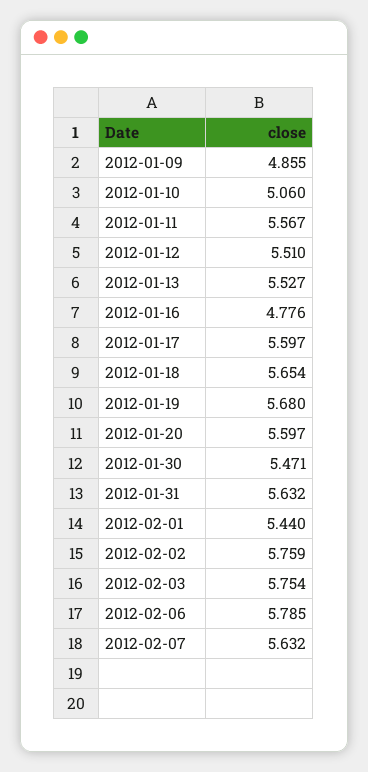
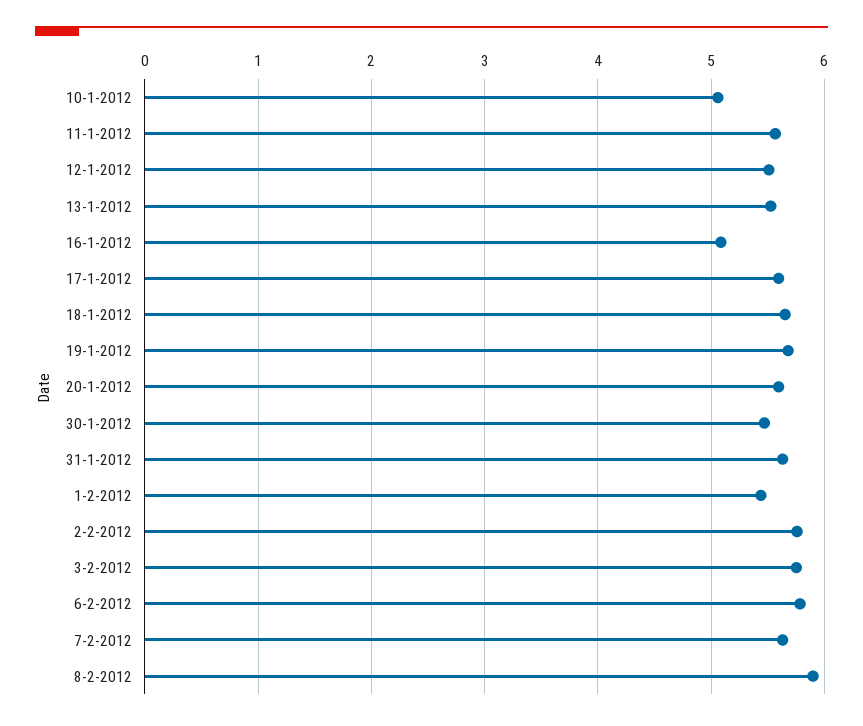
2012-01-09: 4.855 -> none
2012-01-16: 4.776 -> 5.1
8-2-2012: none -> 5.9

